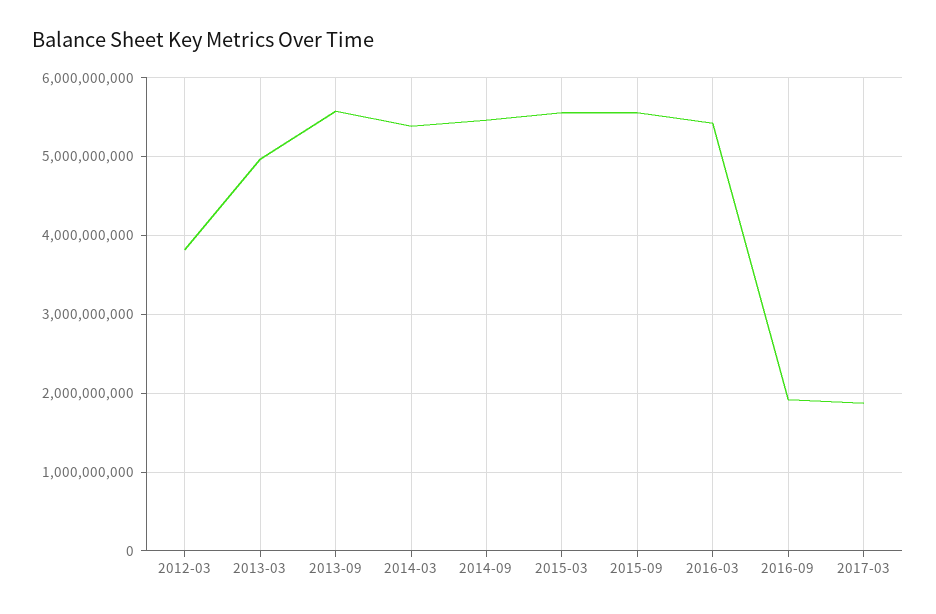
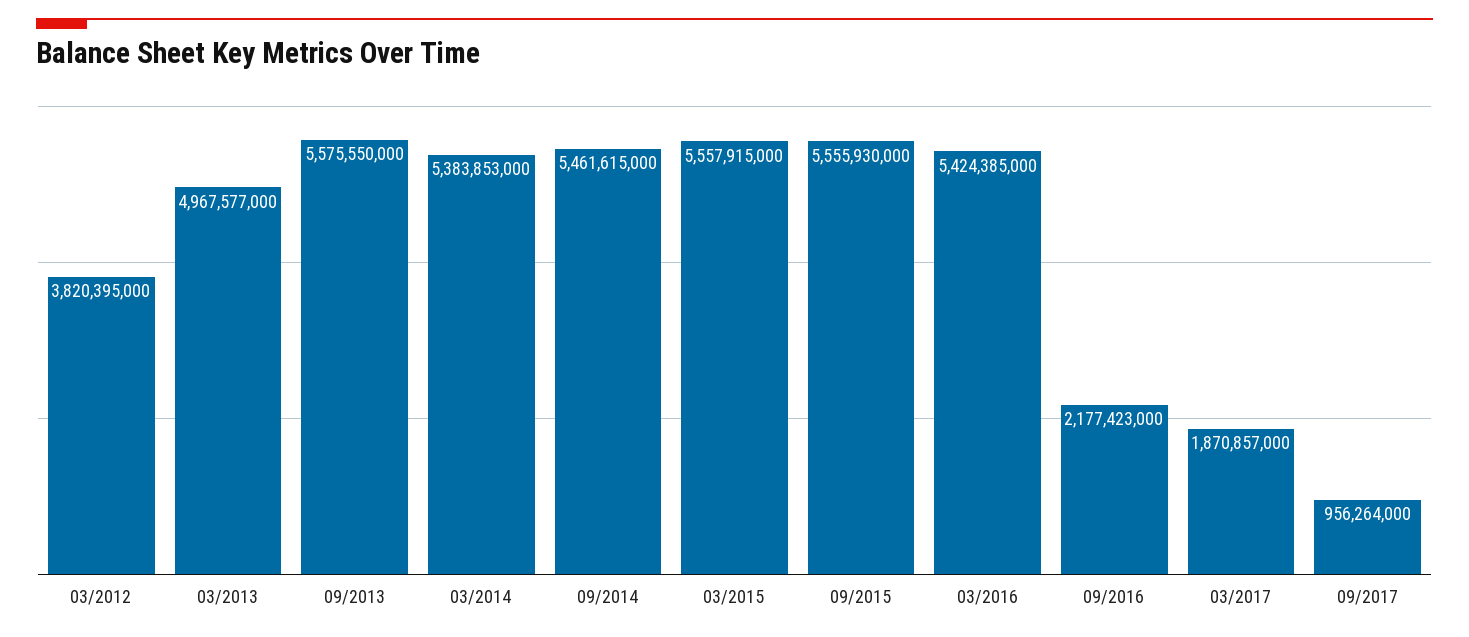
2016-09: 1900000000 -> 2177423000
09/2017: none -> 956264000

